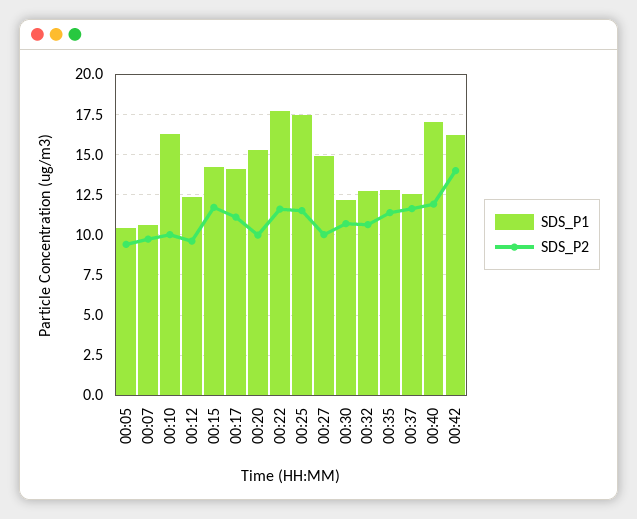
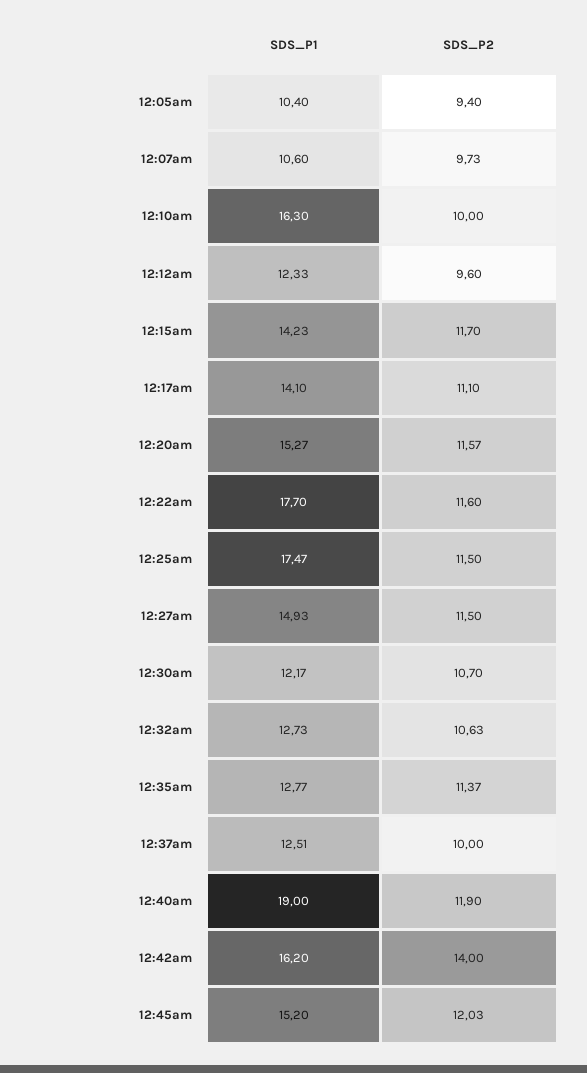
SDS_P2, 00:20: 10 -> 11.57
SDS_P2, 00:27: 10 -> 11.5
SDS_P2, 00:37: 11.5 -> 10
SDS_P1, 00:40: 17 -> 19
SDS_P1, 12:45am: none -> 15.2
SDS_P2, 12:45am: none -> 12.03

